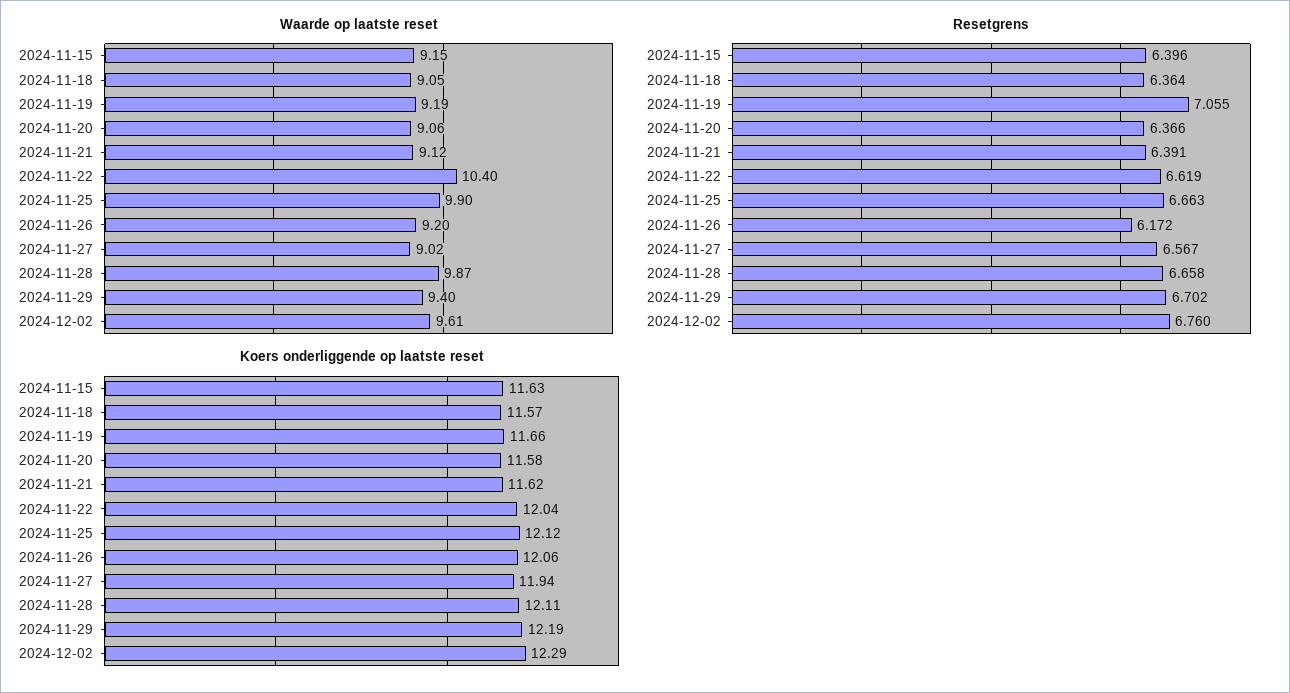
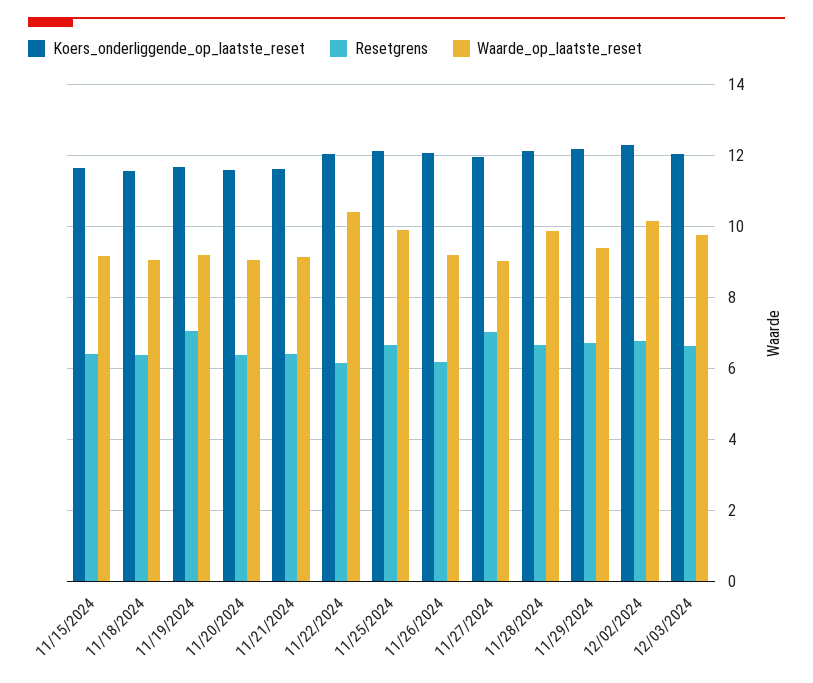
Waarde op laatste reset, 2024-12-02: 9.61 -> 10.2
Resetgrens, 2024-11-22: 6.619 -> 6.2
Resetgrens, 2024-11-27: 6.567 -> 7
Koers onderliggende op laatste reset, 12/03/2024: none -> 12
Resetgrens, 12/03/2024: none -> 6.6
Waarde op laatste reset, 12/03/2024: none -> 9.8

